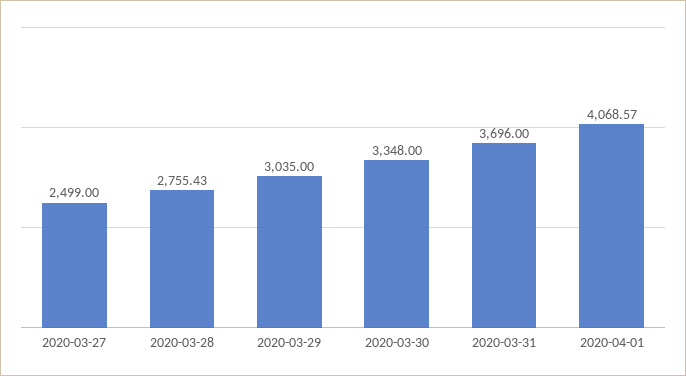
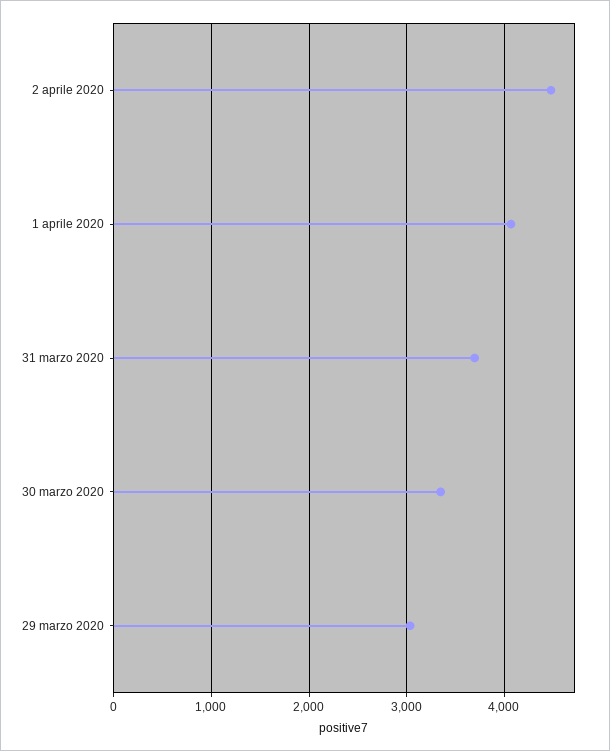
2020-03-27: 2499 -> none
2020-03-28: 2755.43 -> none
2 aprile 2020: none -> 4500

